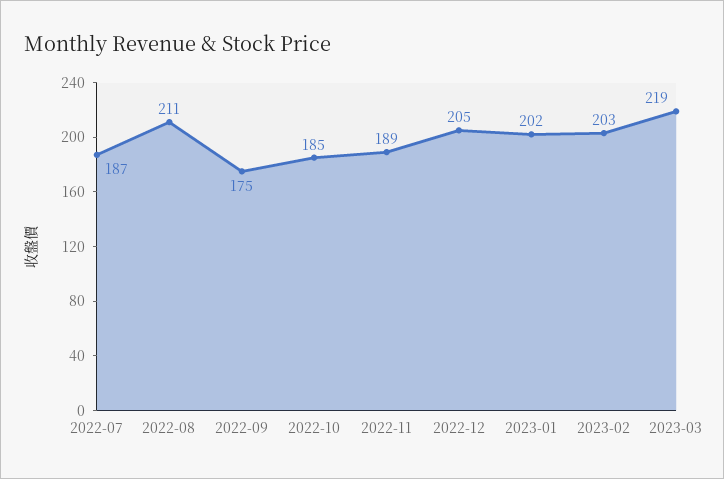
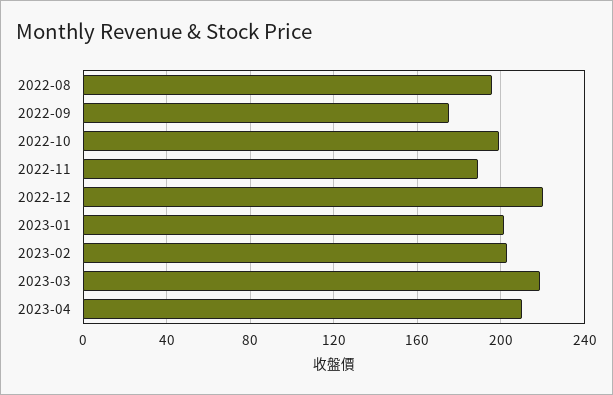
2022-07: 187 -> none
2022-08: 211 -> 195
2022-10: 185 -> 200
2022-12: 205 -> 220
2023-04: none -> 210

